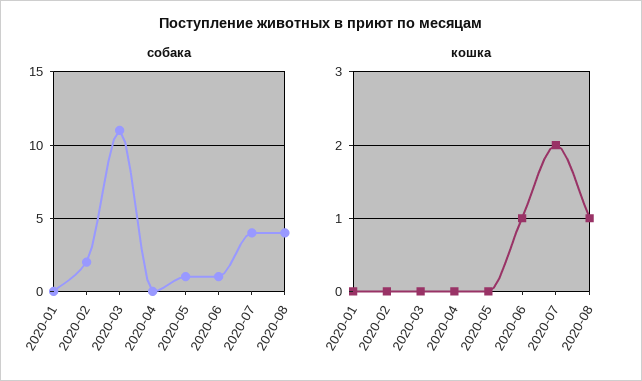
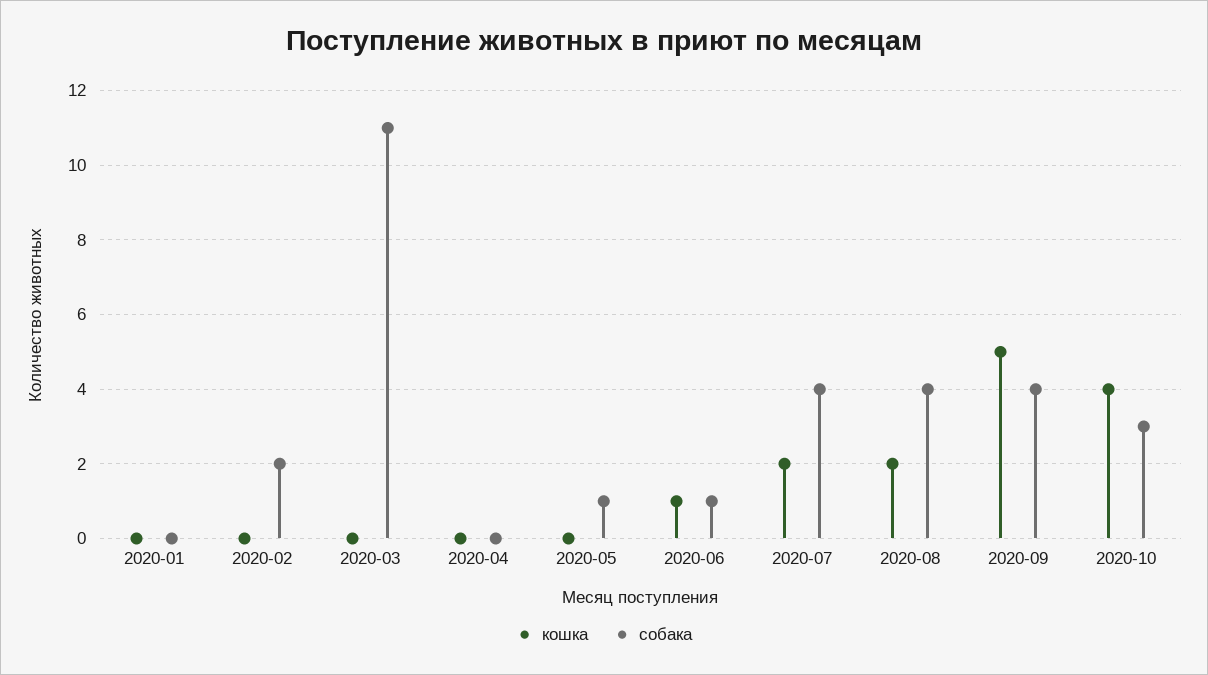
кошка, 2020-08: 1 -> 2
кошка, 2020-09: none -> 5
собака, 2020-09: none -> 4
кошка, 2020-10: none -> 4
собака, 2020-10: none -> 3

